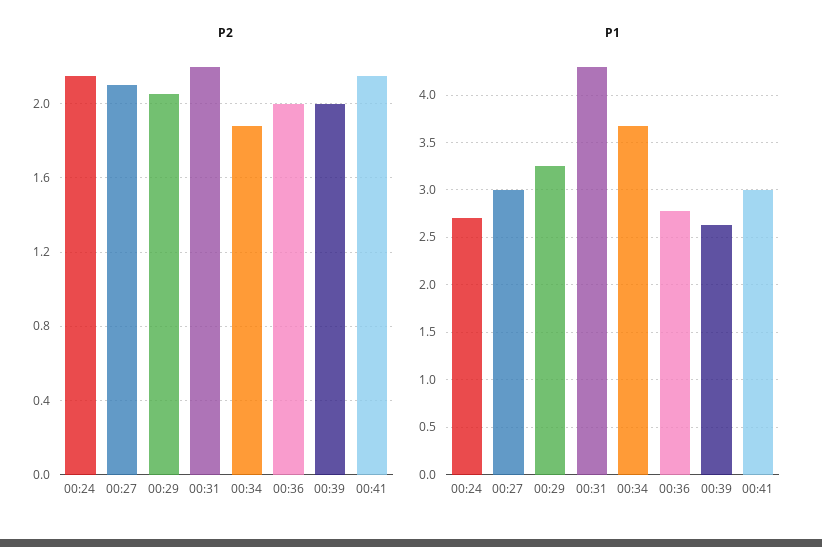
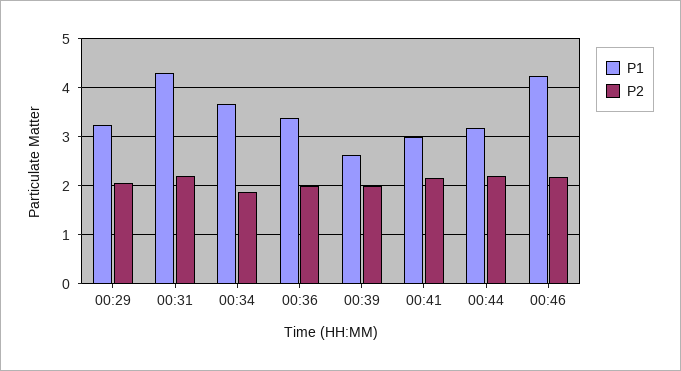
P2, 00:24: 2.15 -> none
P2, 00:27: 2.1 -> none
P1, 00:24: 2.7 -> none
P1, 00:27: 3 -> none
P1, 00:36: 2.8 -> 3.4
P1, 00:44: none -> 3.2
P2, 00:44: none -> 2.2
P1, 00:46: none -> 4.2
P2, 00:46: none -> 2.2

